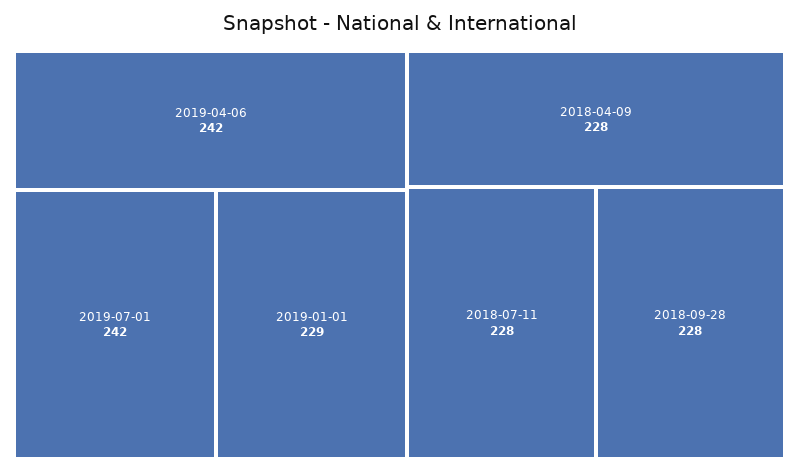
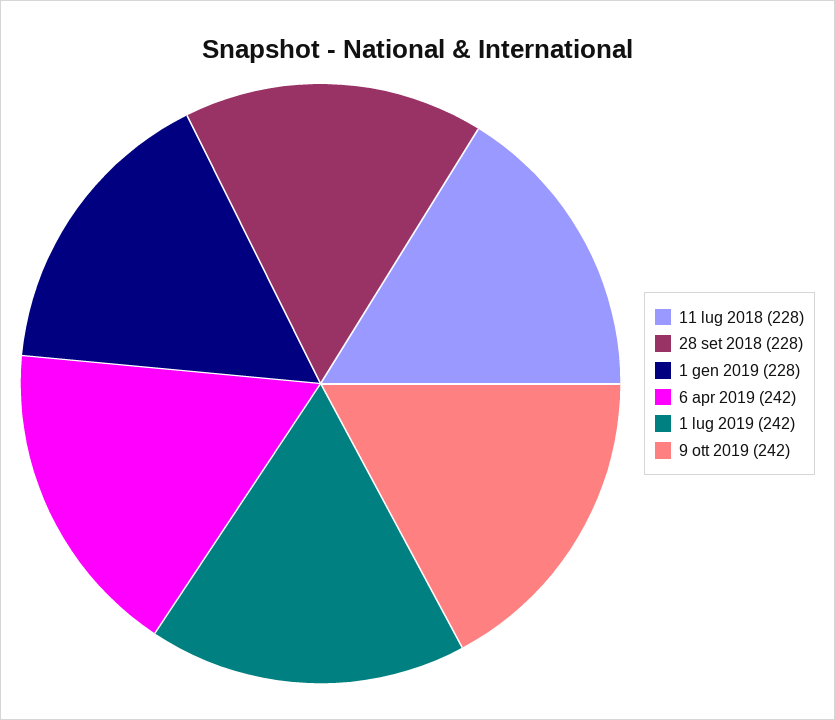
2019-01-01: 229 -> 228
2018-04-09: 228 -> none
9 ott 2019: none -> 242

